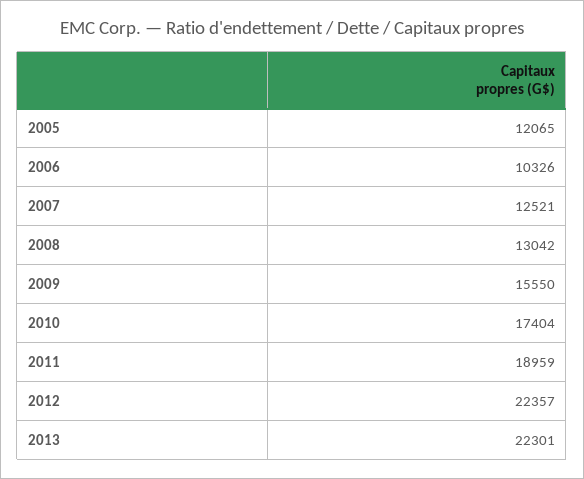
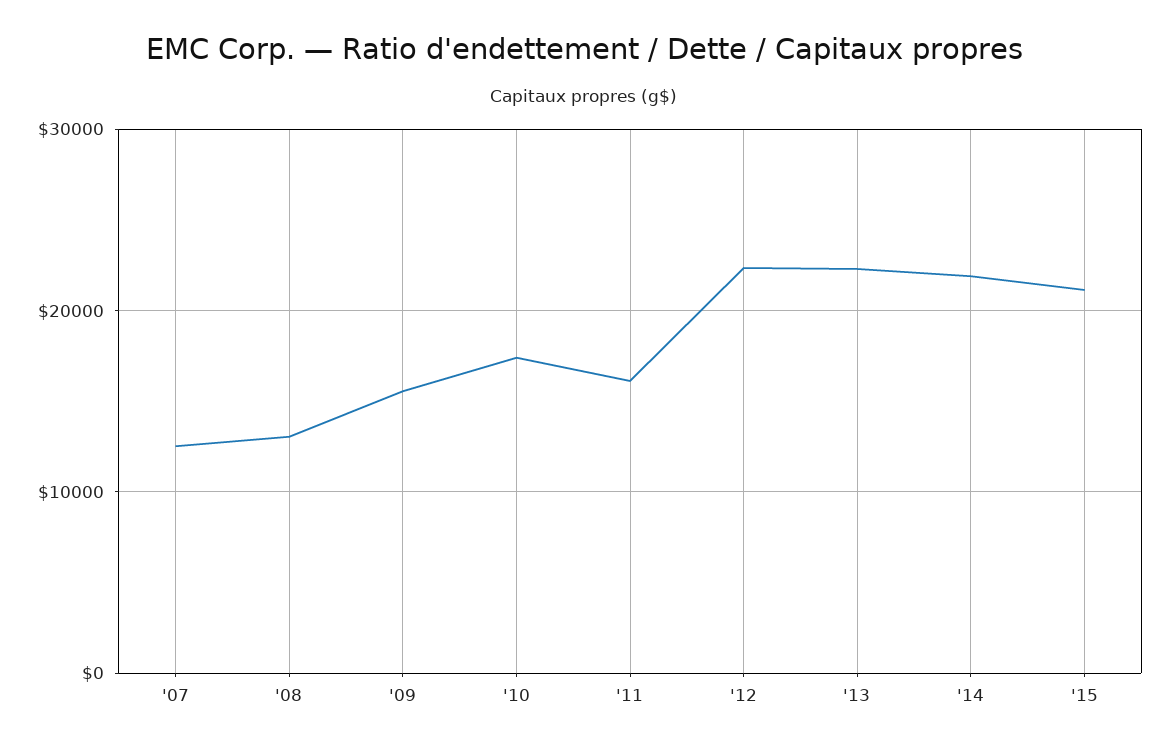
2005: 12065 -> none
2006: 10326 -> none
2011: 18959 -> 16000
'14: none -> 22000
'15: none -> 21000

